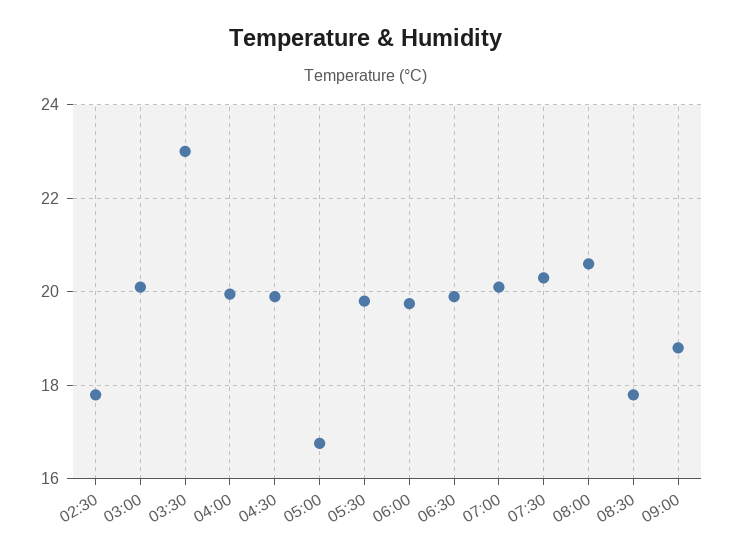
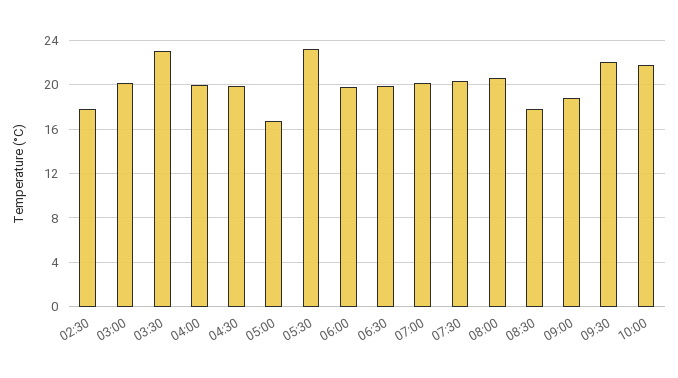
05:30: 19.8 -> 23
09:30: none -> 22
10:00: none -> 22

